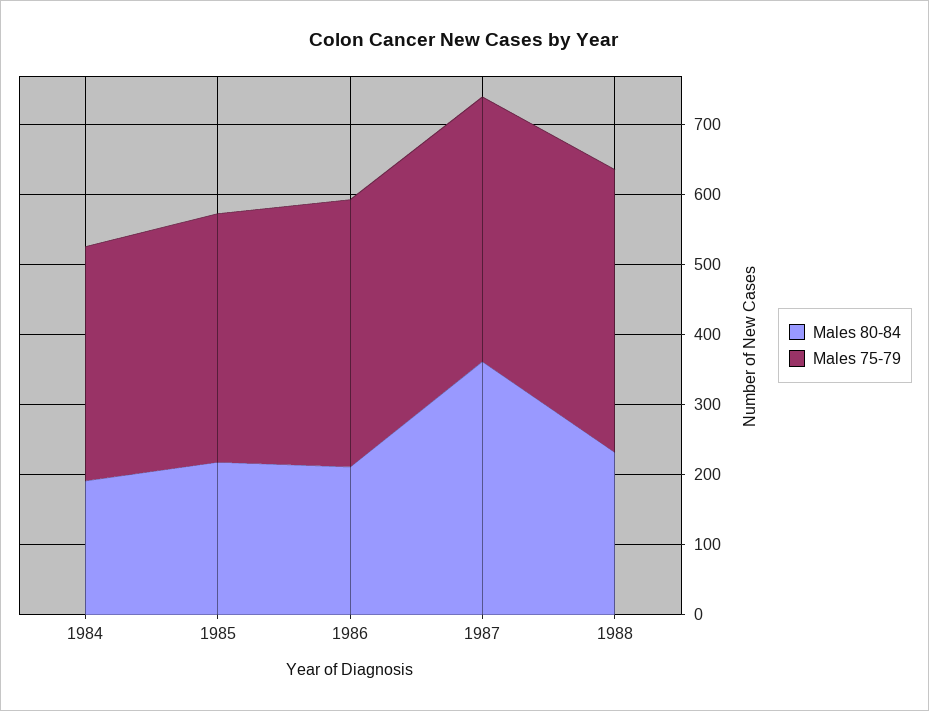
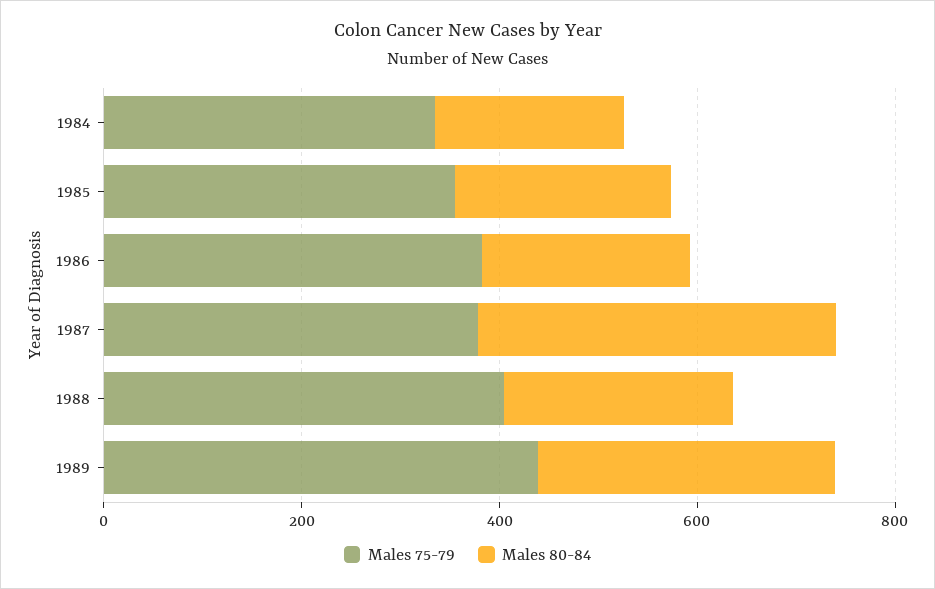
Males 75-79, 1989: none -> 450
Males 80-84, 1989: none -> 300

